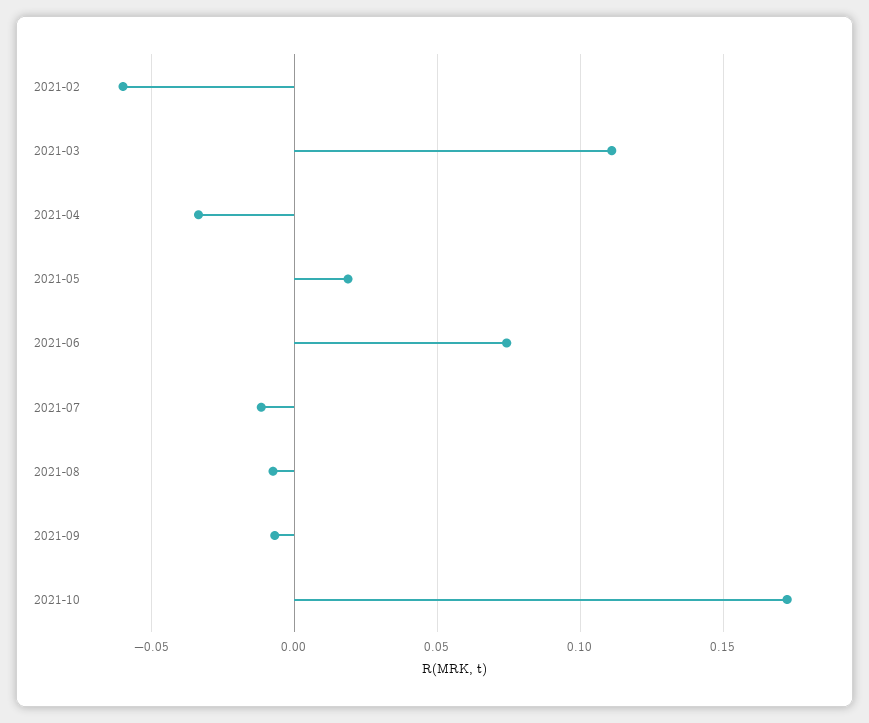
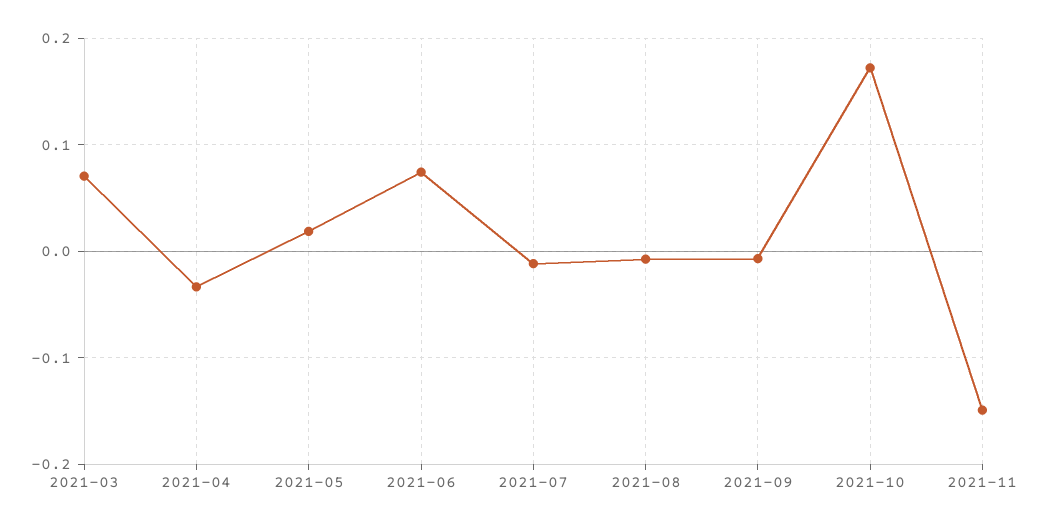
2021-02: -0.06 -> none
2021-03: 0.11 -> 0.07
2021-11: none -> -0.15

